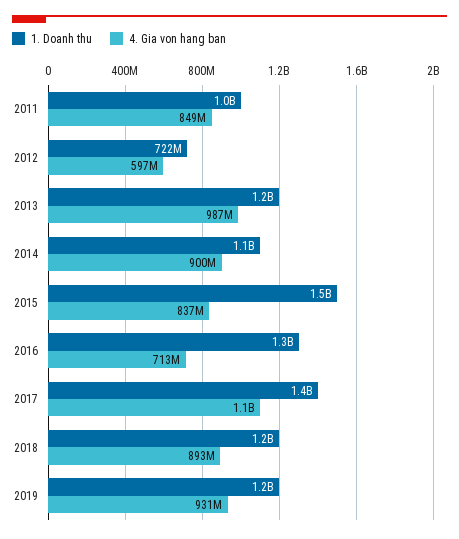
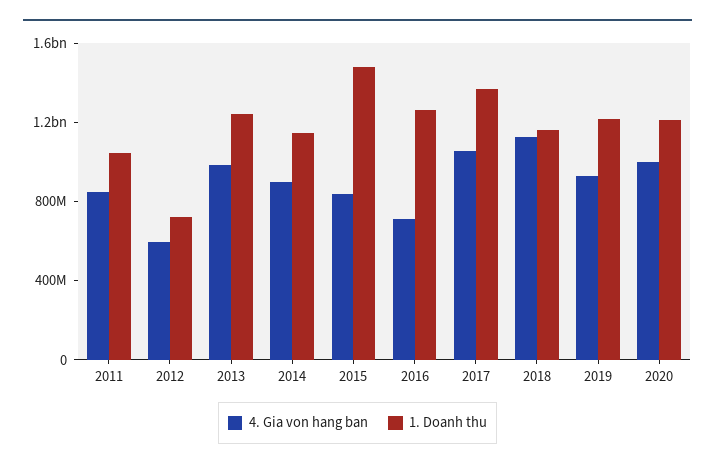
4. Gia von hang ban, 2018: 893000000 -> 1100000000
4. Gia von hang ban, 2020: none -> 1000000000
1. Doanh thu, 2020: none -> 1200000000

